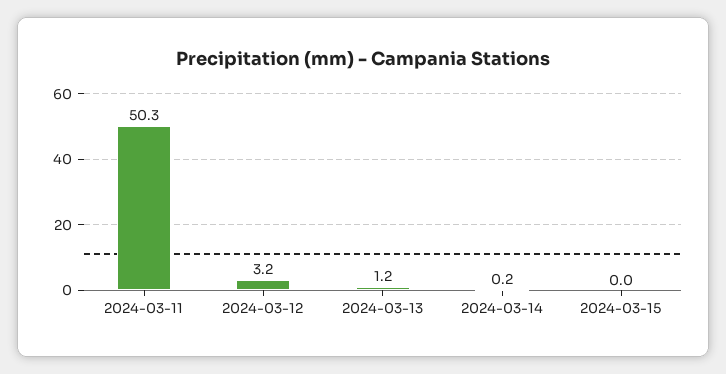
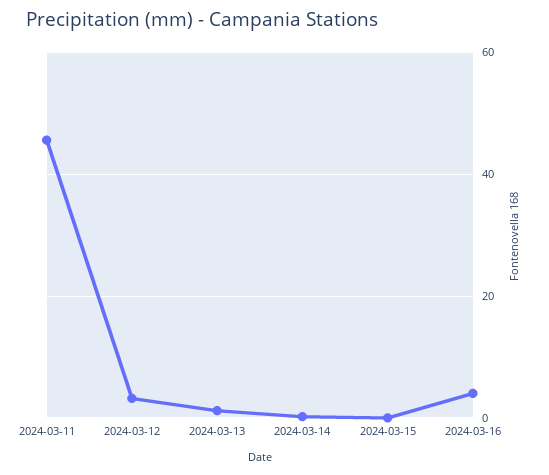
2024-03-11: 50.3 -> 46
2024-03-16: none -> 4

